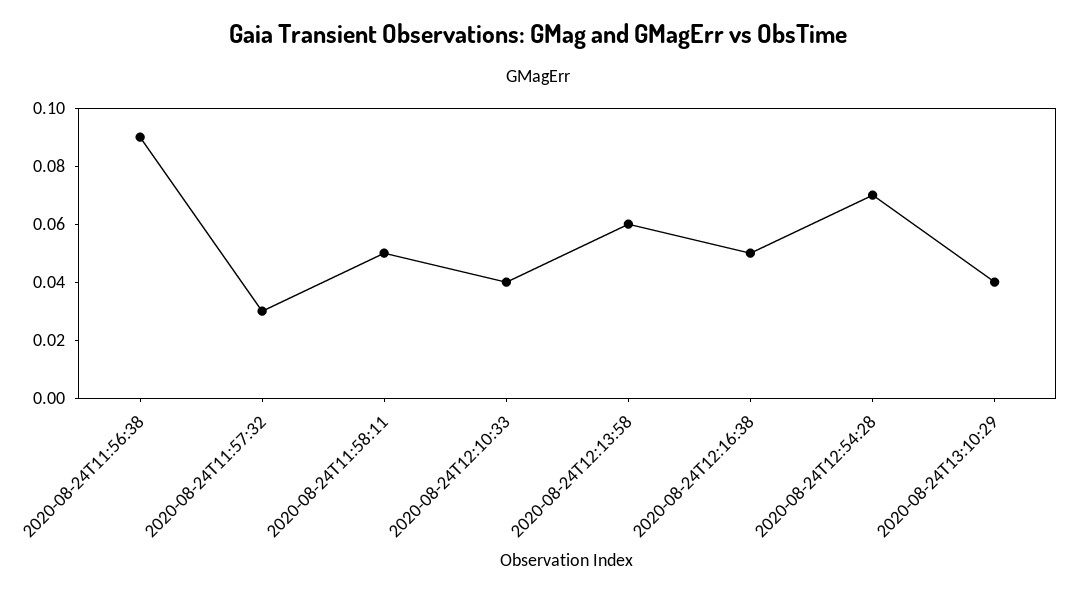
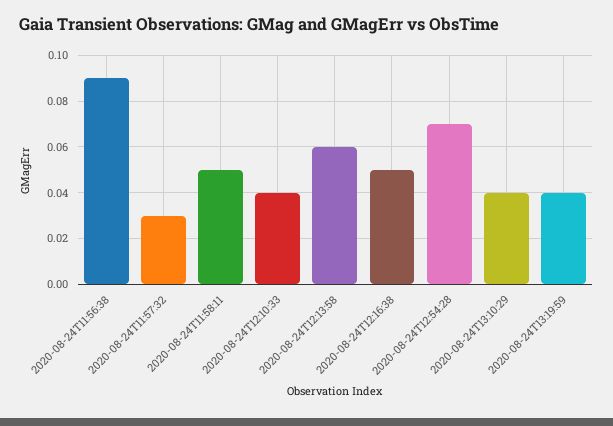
2020-08-24T13:19:59: none -> 0.04

